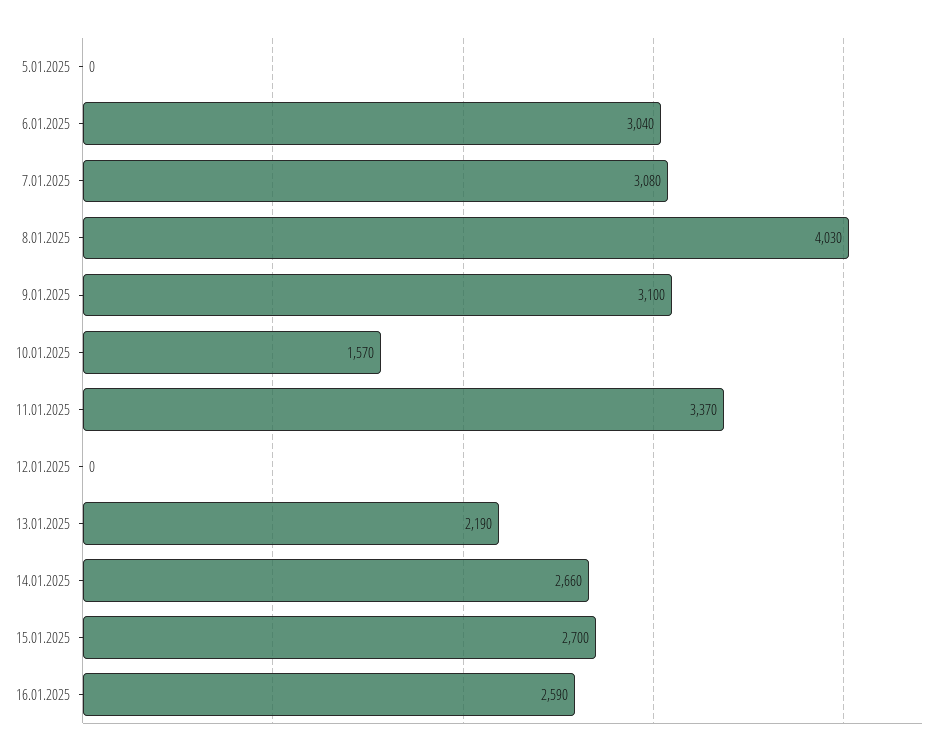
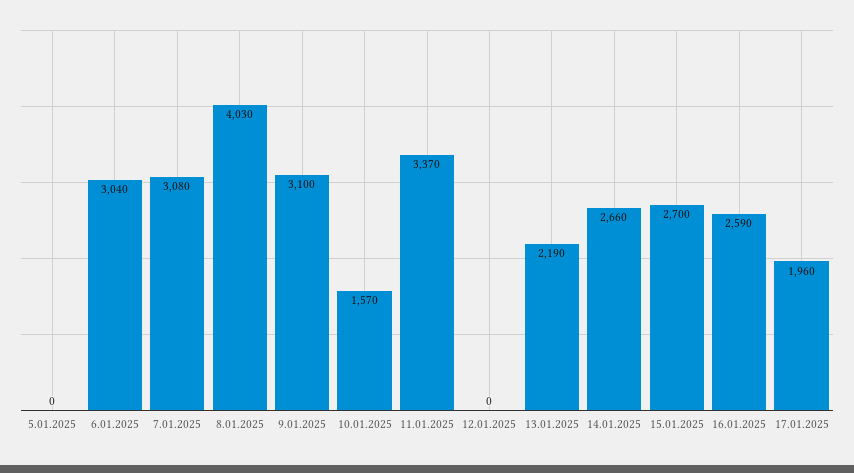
17.01.2025: none -> 1960

